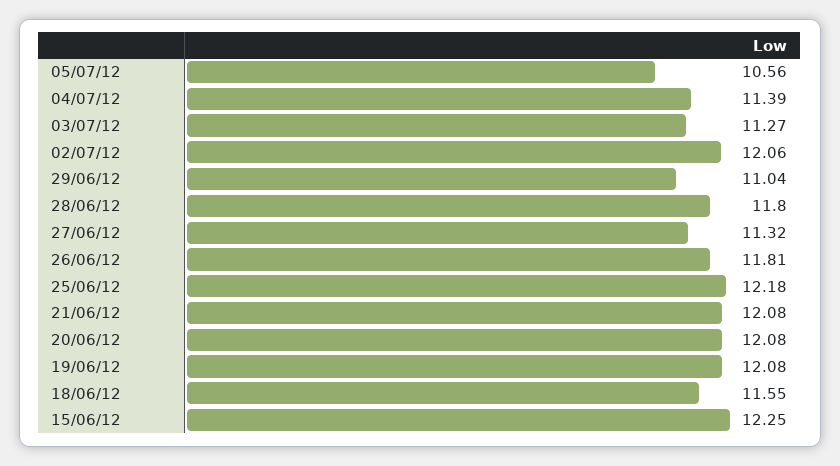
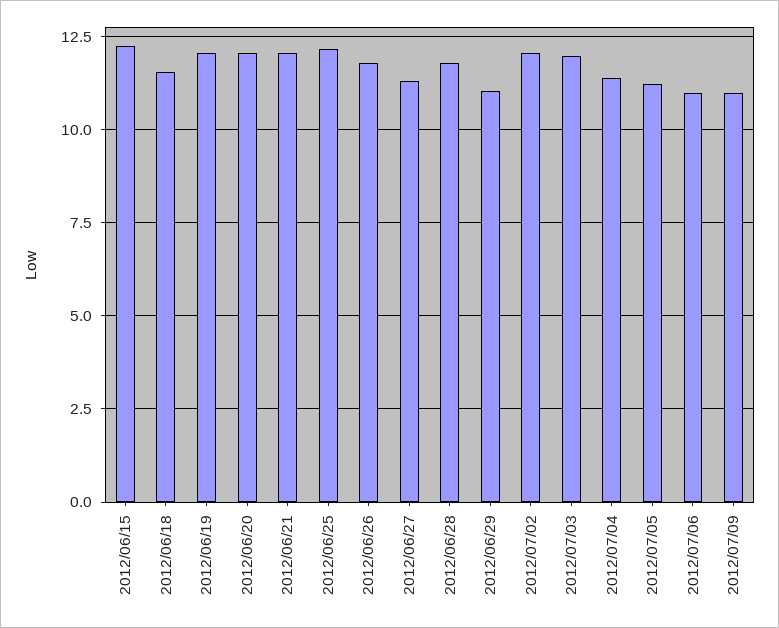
05/07/12: 10.56 -> 11.25
03/07/12: 11.27 -> 12
2012/07/06: none -> 11
2012/07/09: none -> 11

